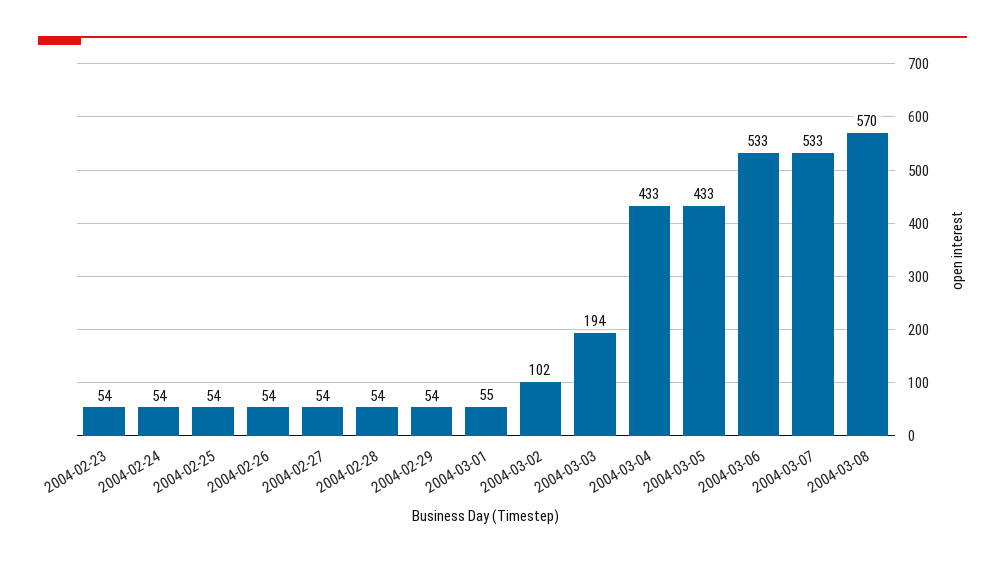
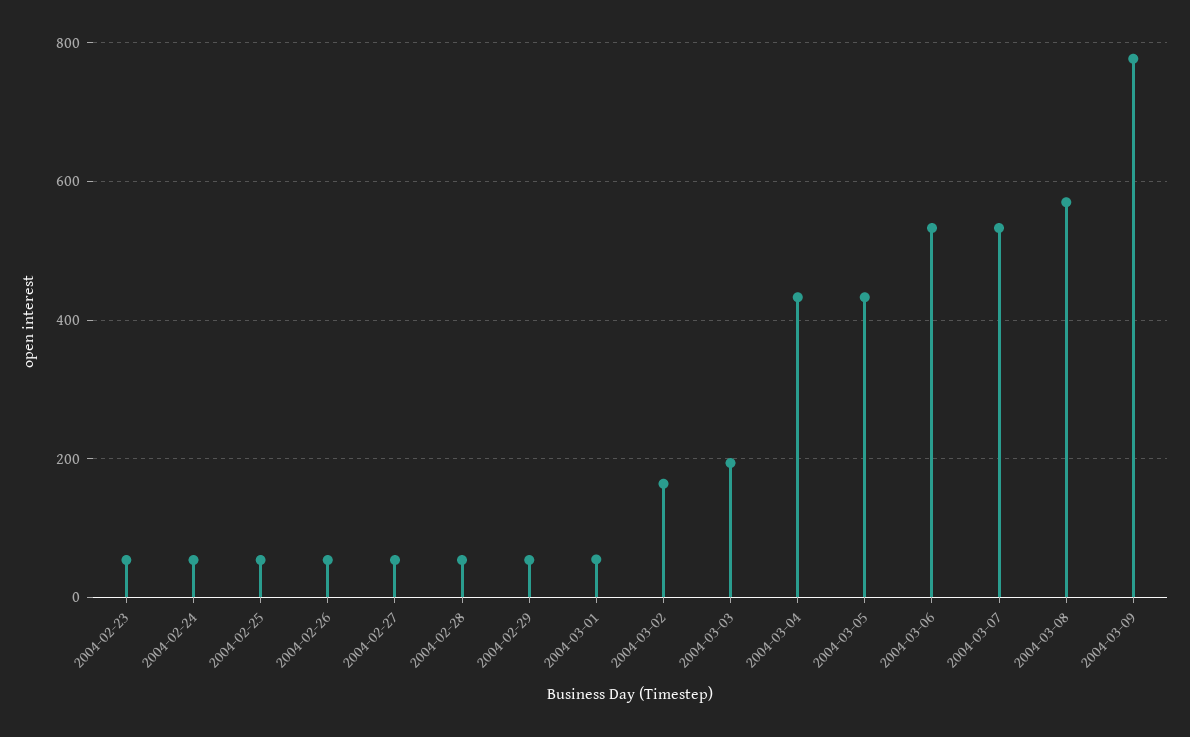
2004-03-02: 102 -> 160
2004-03-09: none -> 780

